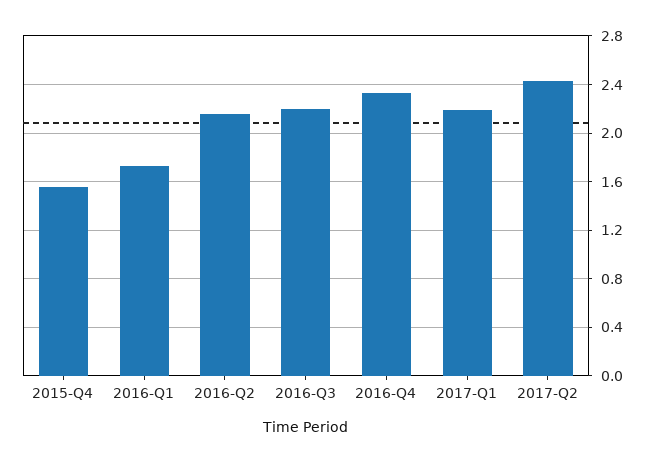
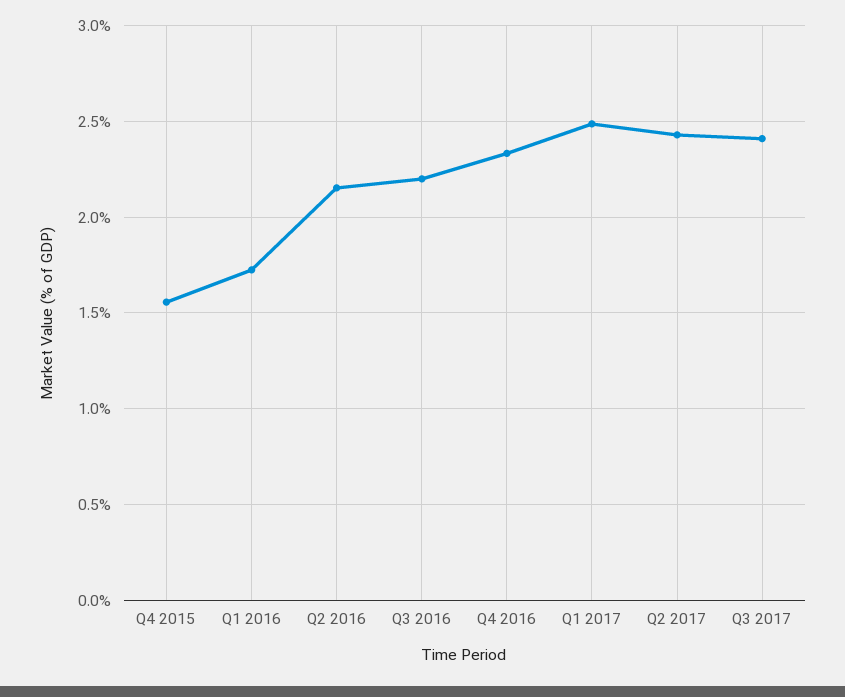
2017-Q1: 2.2 -> 2.5
Q3 2017: none -> 2.4

